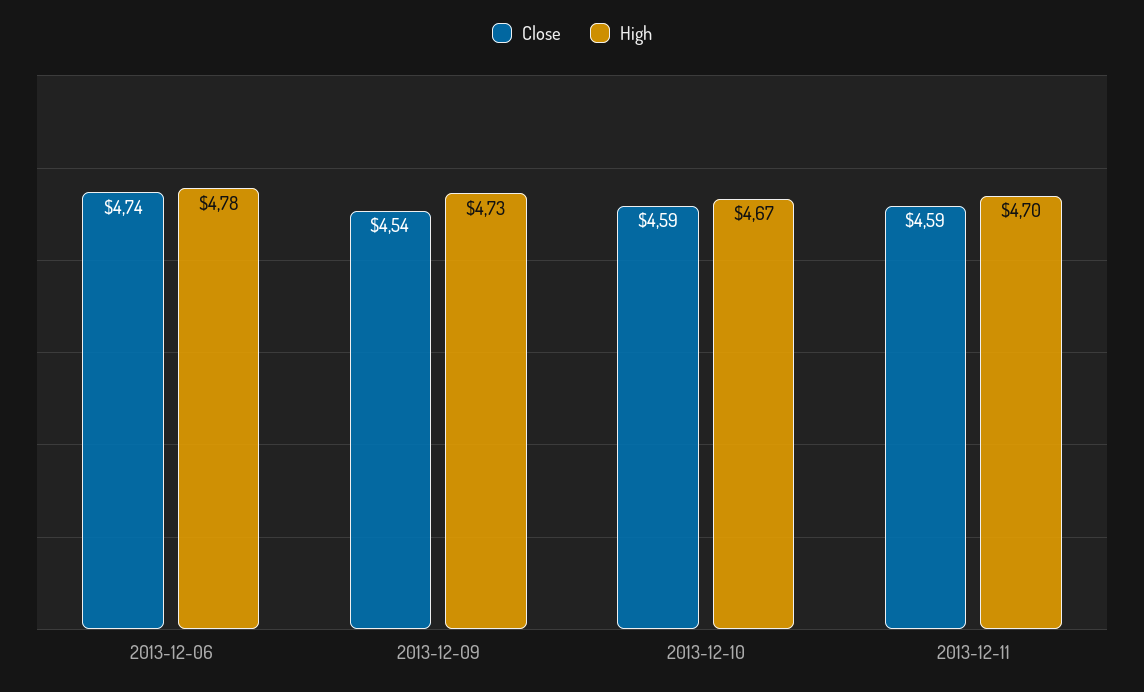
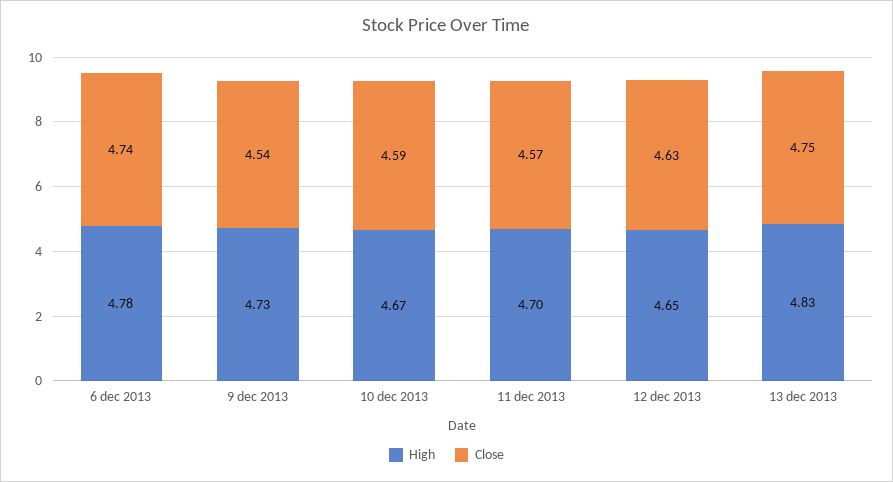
Close, 2013-12-11: 4.59 -> 4.57
High, 12 dec 2013: none -> 4.65
Close, 12 dec 2013: none -> 4.63
High, 13 dec 2013: none -> 4.83
Close, 13 dec 2013: none -> 4.75

